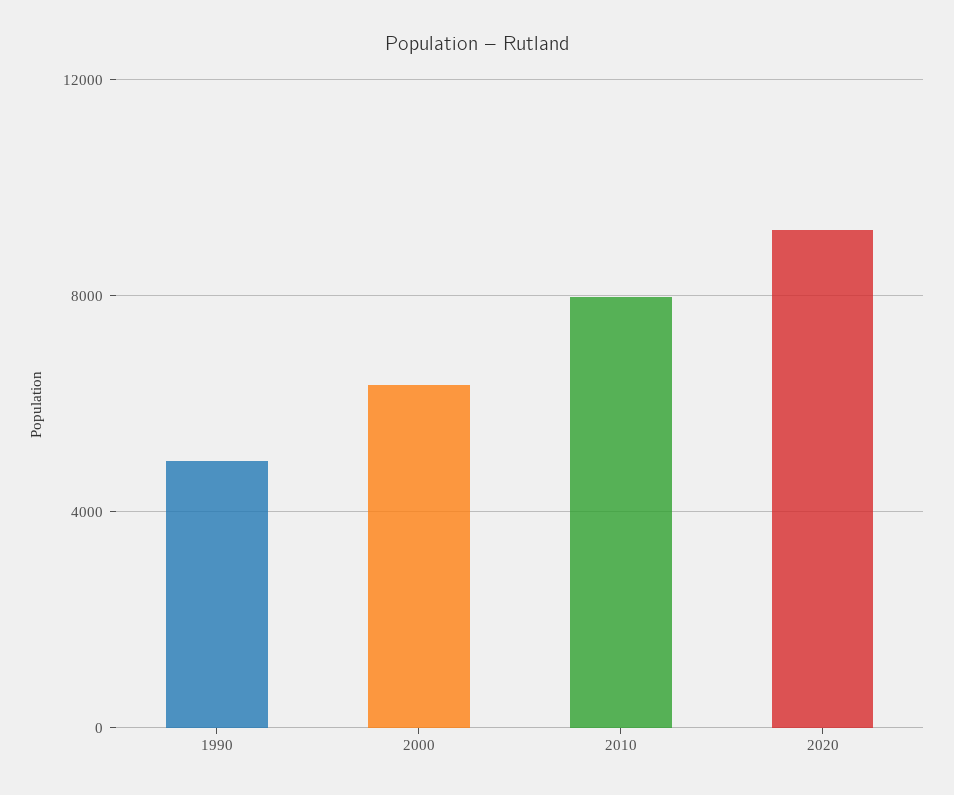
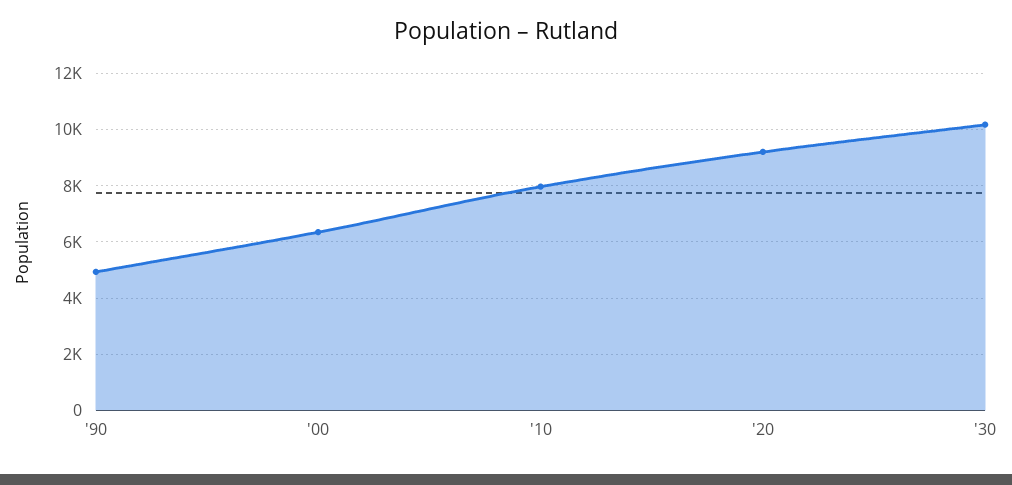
'30: none -> 10250

